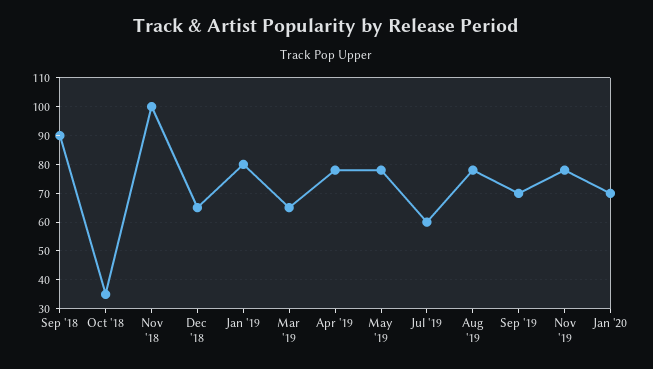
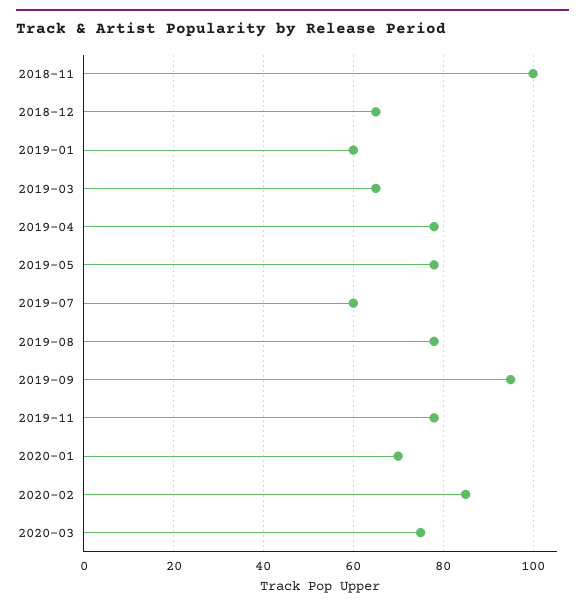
Sep '18: 90 -> none
Oct '18: 35 -> none
Jan '19: 80 -> 60
Sep '19: 70 -> 95
2020-02: none -> 85
2020-03: none -> 75

